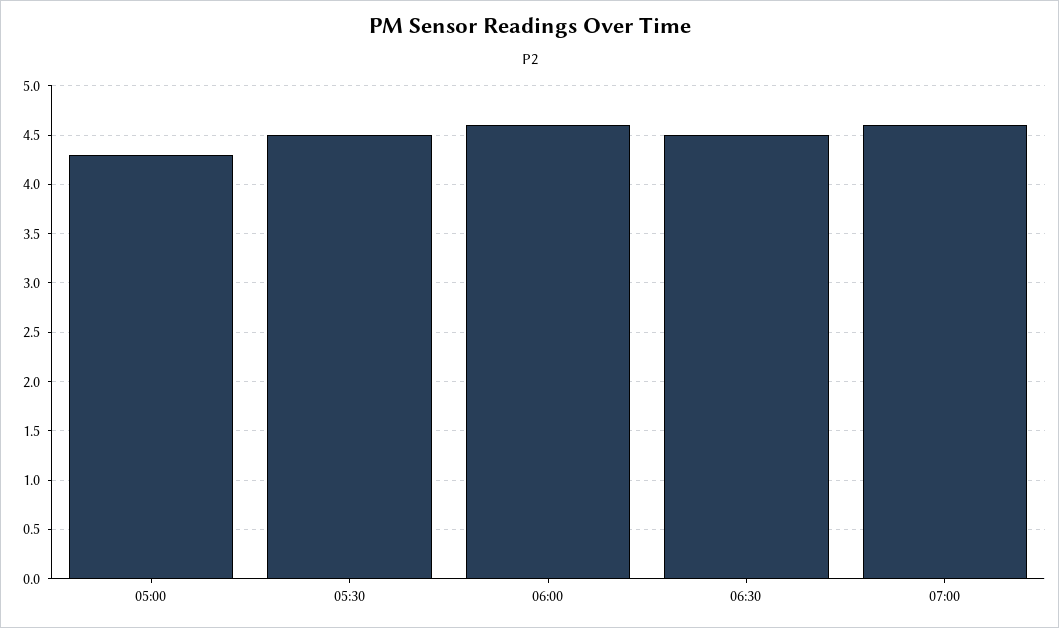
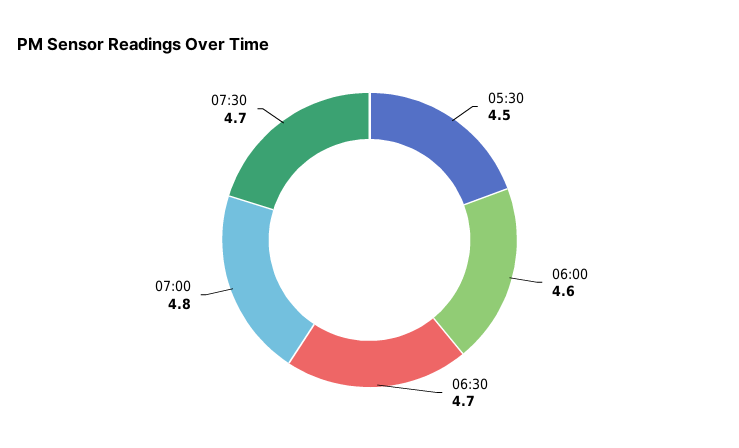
05:00: 4.3 -> none
06:30: 4.5 -> 4.7
07:00: 4.6 -> 4.8
07:30: none -> 4.7

